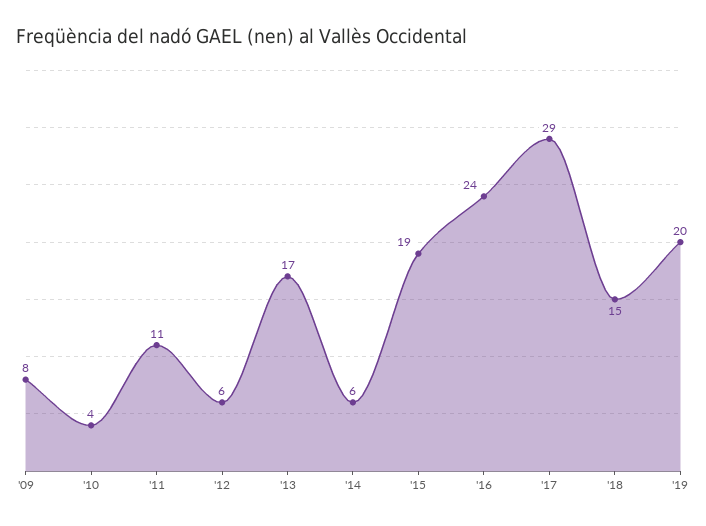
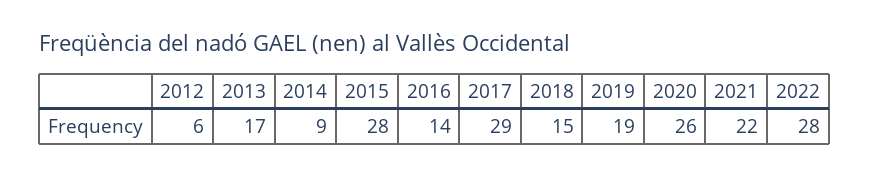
'09: 8 -> none
'10: 4 -> none
'11: 11 -> none
'14: 6 -> 9
'15: 19 -> 28
'16: 24 -> 14
'19: 20 -> 19
2020: none -> 26
2021: none -> 22
2022: none -> 28

